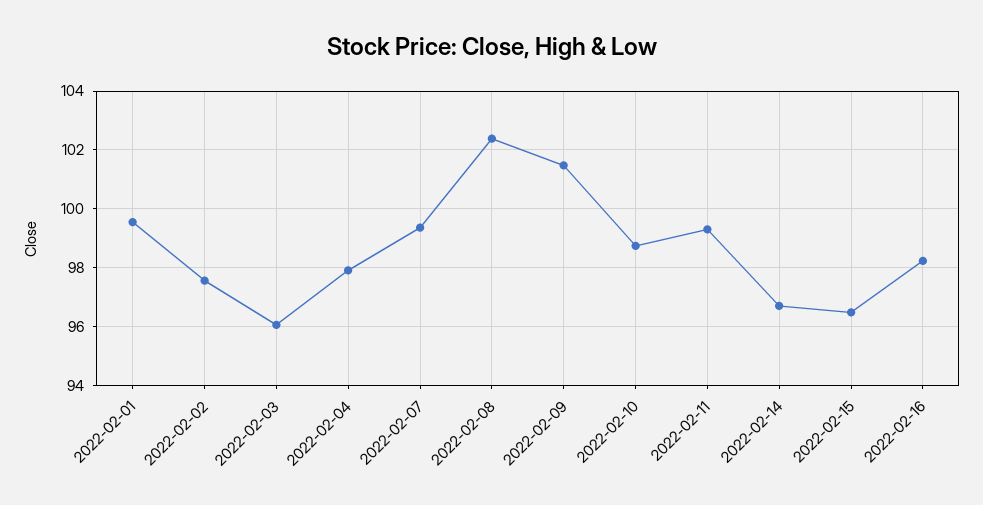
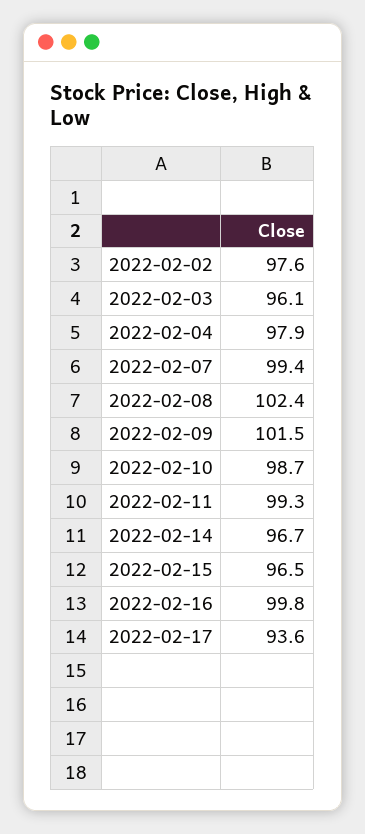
2022-02-01: 99.5 -> none
2022-02-16: 98.25 -> 99.8
2022-02-17: none -> 93.6

